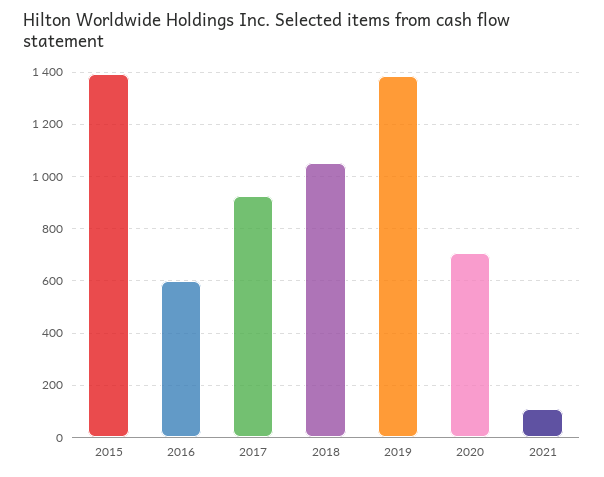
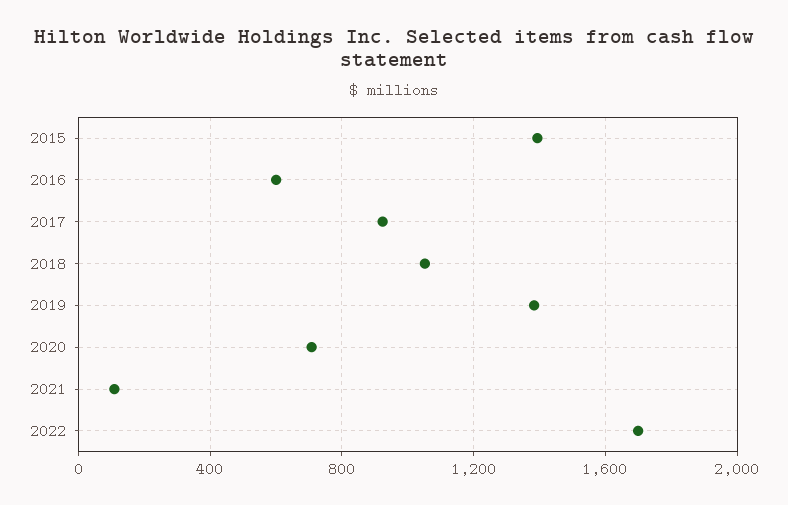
2022: none -> 1700

